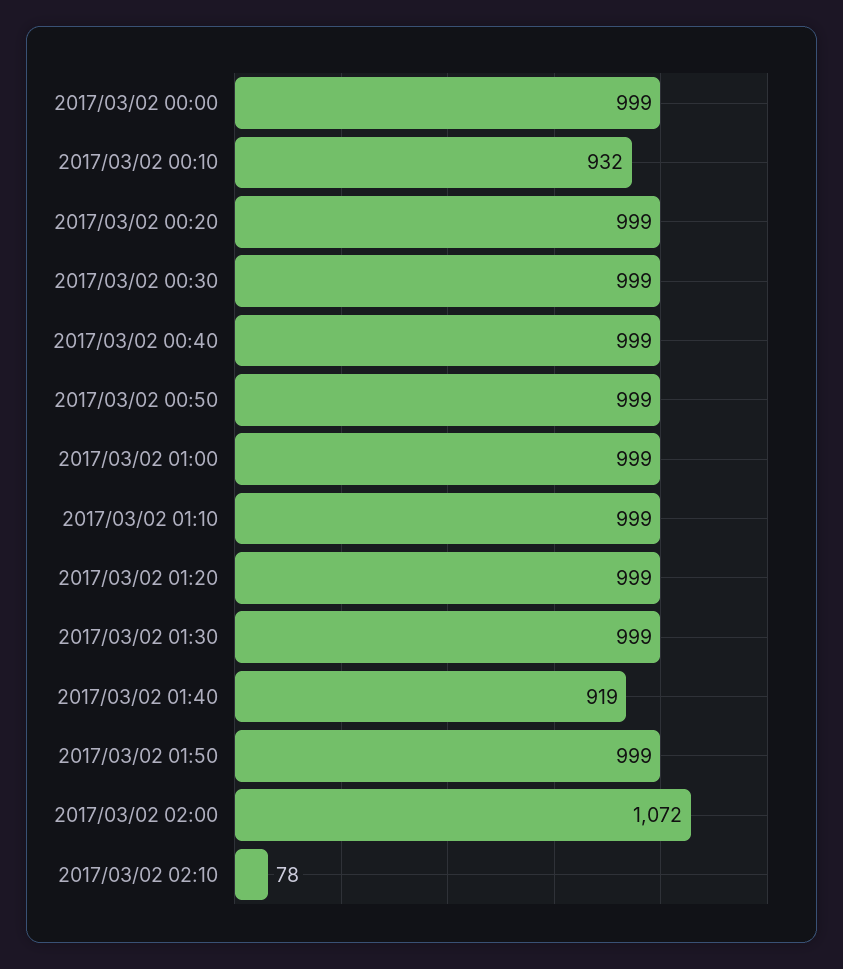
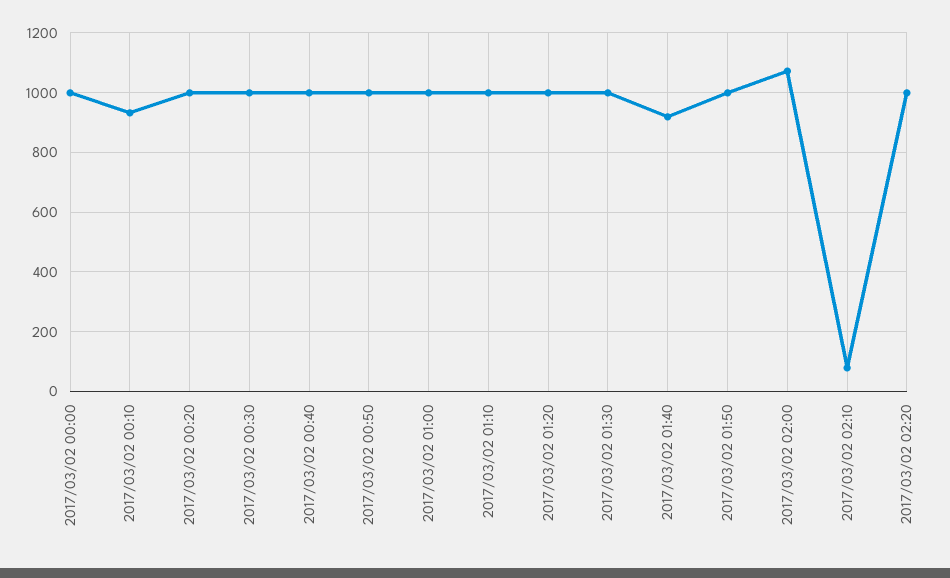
2017/03/02 02:20: none -> 1000

